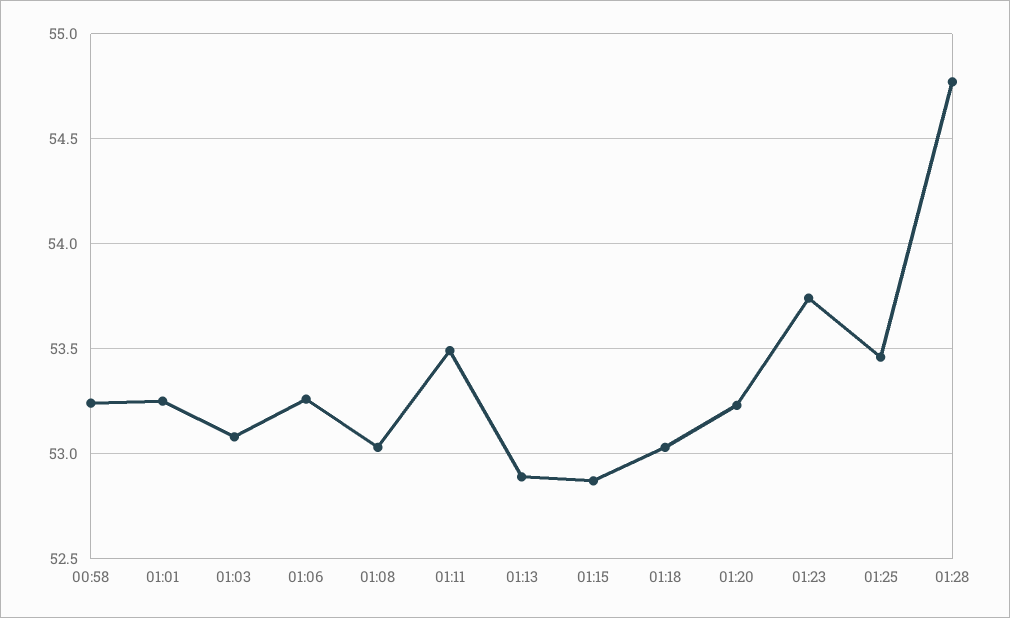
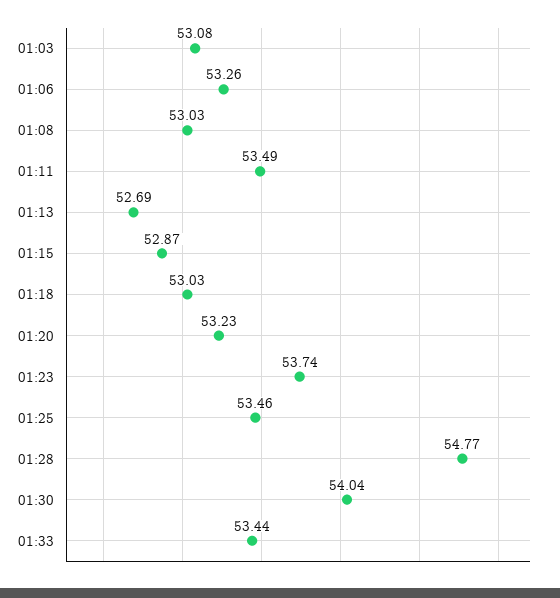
00:58: 53.25 -> none
01:01: 53.25 -> none
01:13: 52.9 -> 52.69
01:30: none -> 54.04
01:33: none -> 53.44

